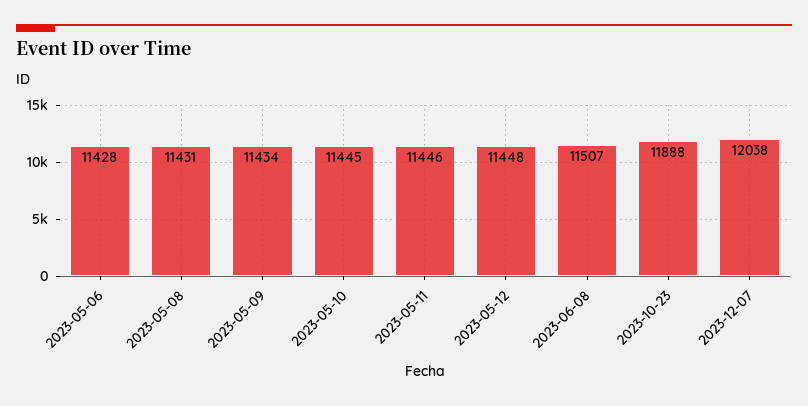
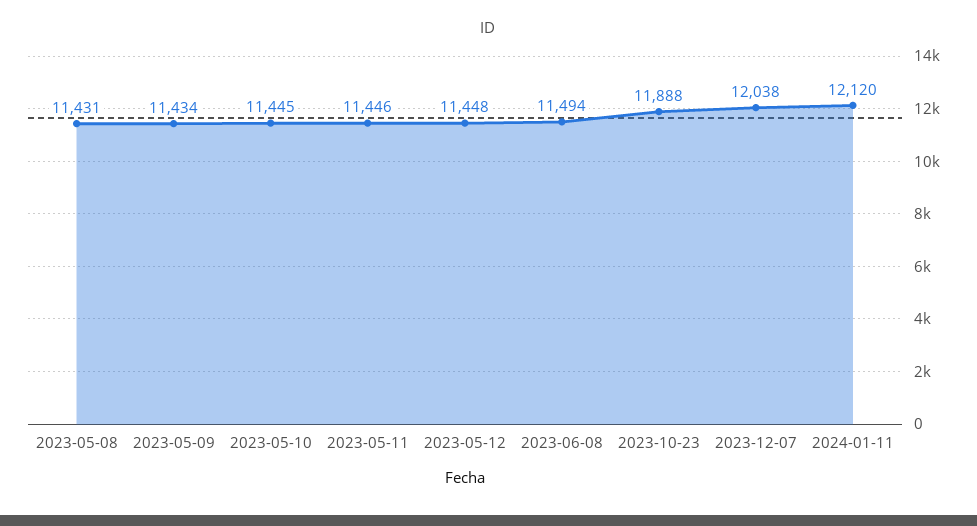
2023-05-06: 11428 -> none
2023-06-08: 11507 -> 11494
2024-01-11: none -> 12120

